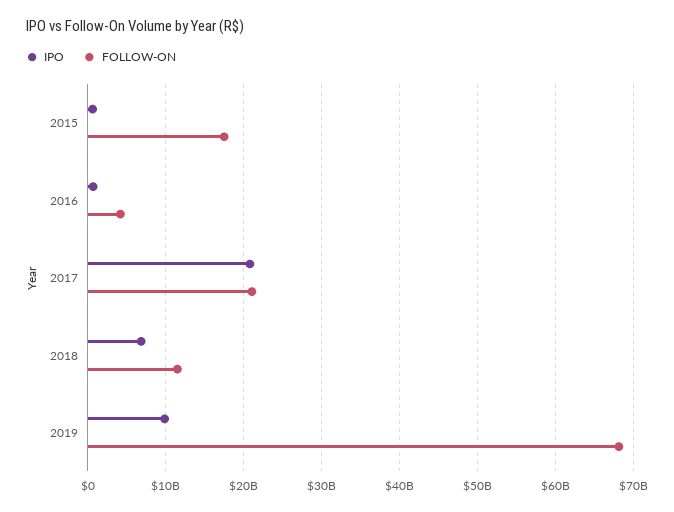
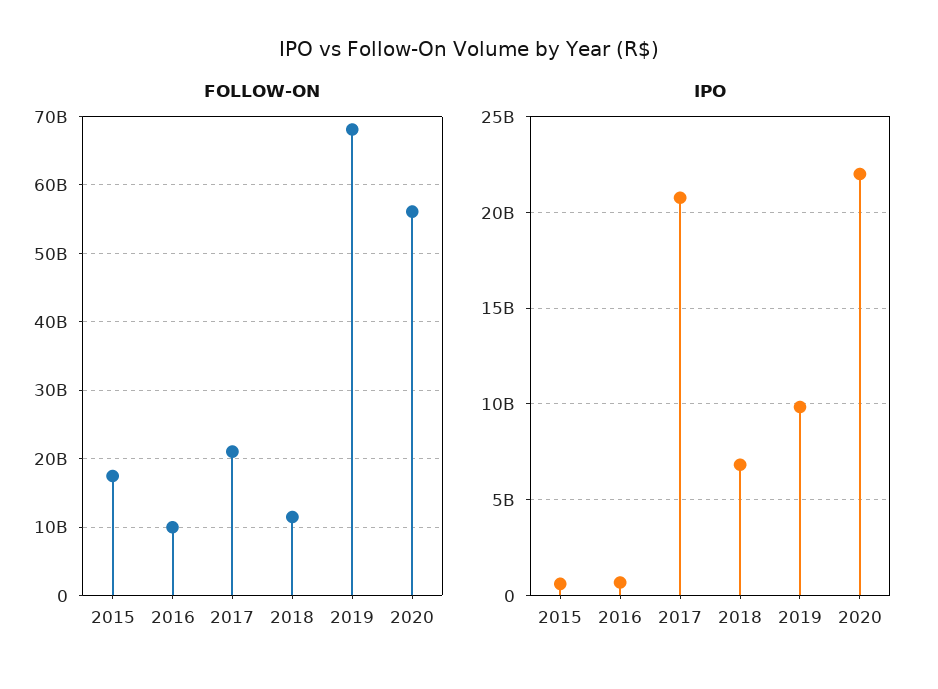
FOLLOW-ON, 2016: 4000000000 -> 10000000000
FOLLOW-ON, 2020: none -> 56000000000
IPO, 2020: none -> 22000000000

